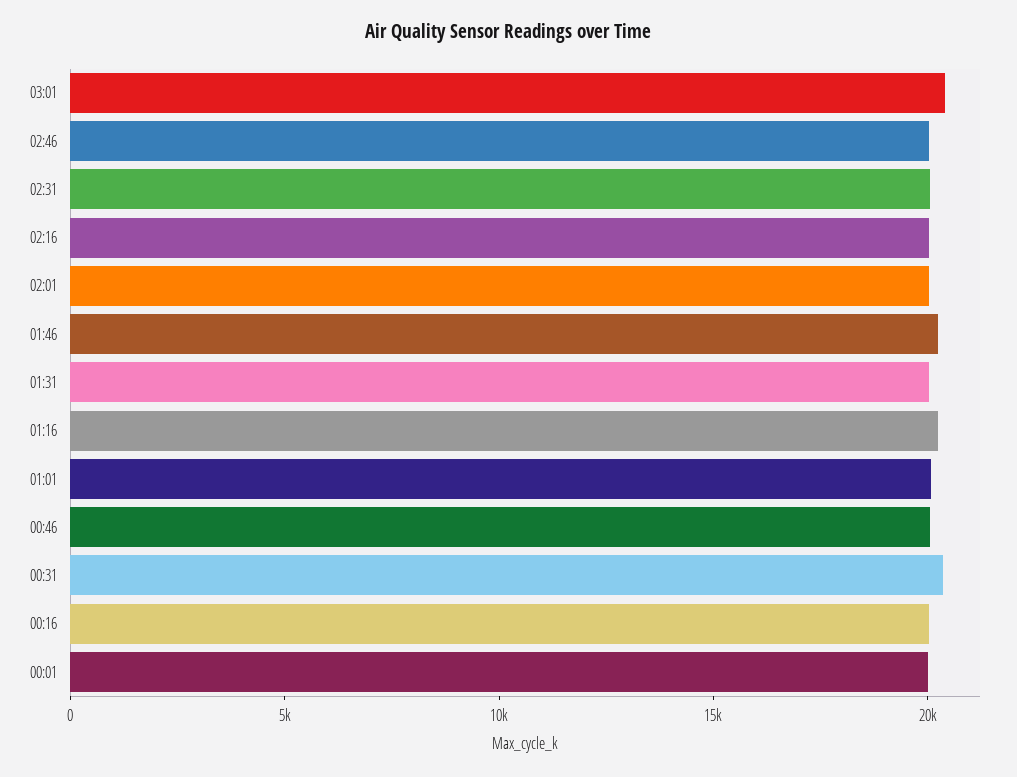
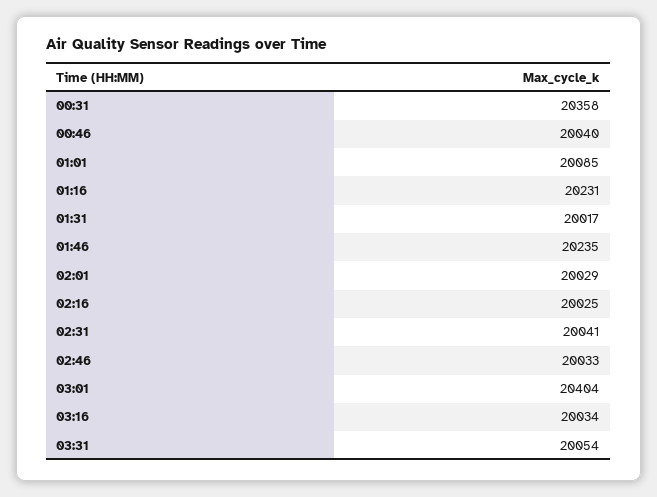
00:16: 20000 -> none
00:01: 20000 -> none
03:16: none -> 20034
03:31: none -> 20054

